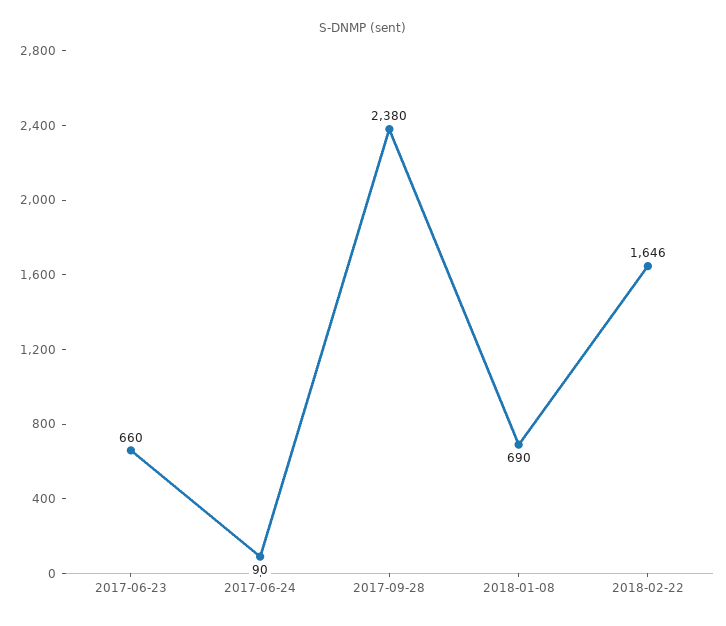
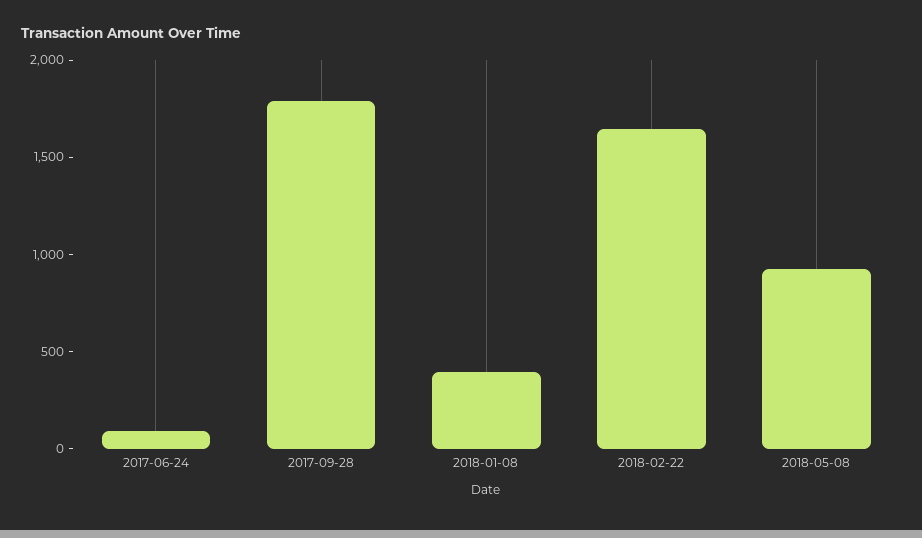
2017-06-23: 660 -> none
2017-09-28: 2380 -> 1800
2018-01-08: 690 -> 400
2018-05-08: none -> 900

